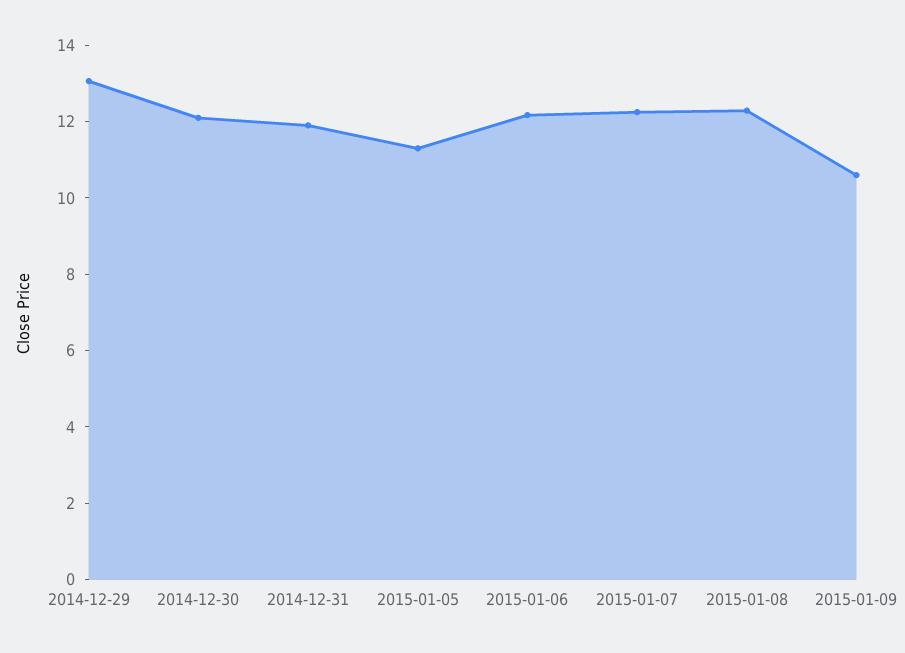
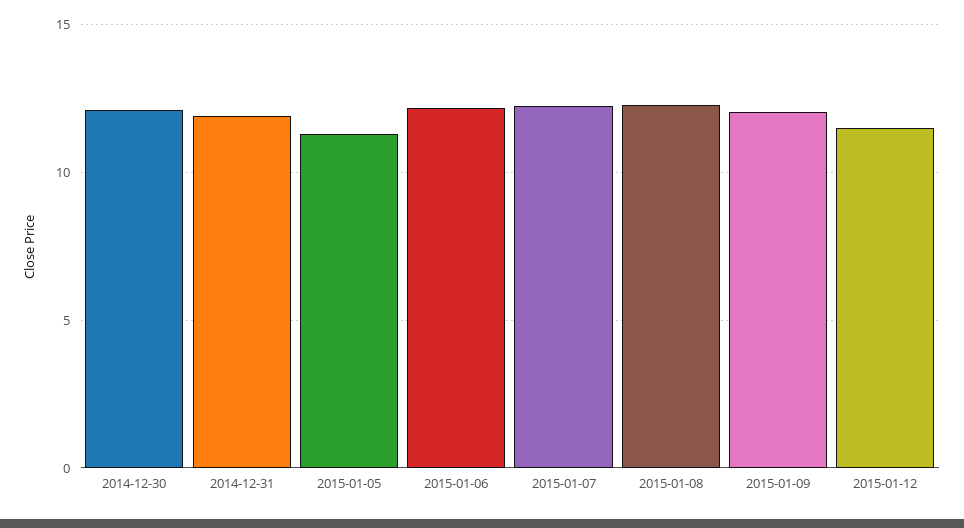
2014-12-29: 13 -> none
2015-01-09: 10.5 -> 12
2015-01-12: none -> 11.5

